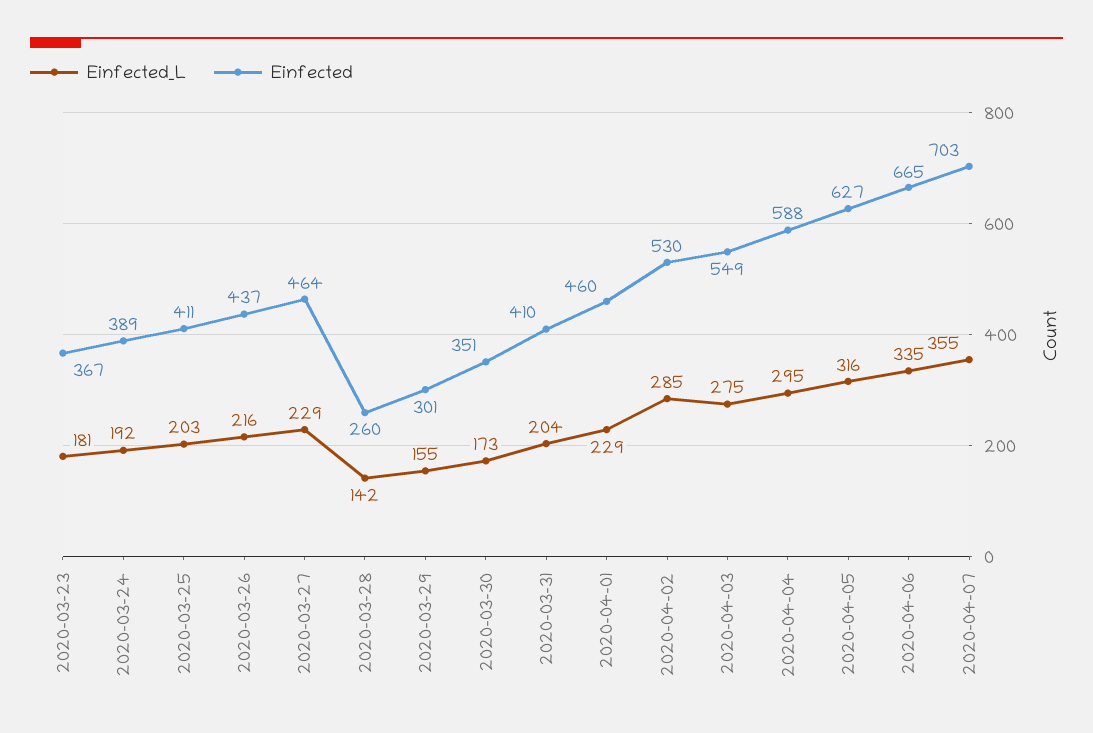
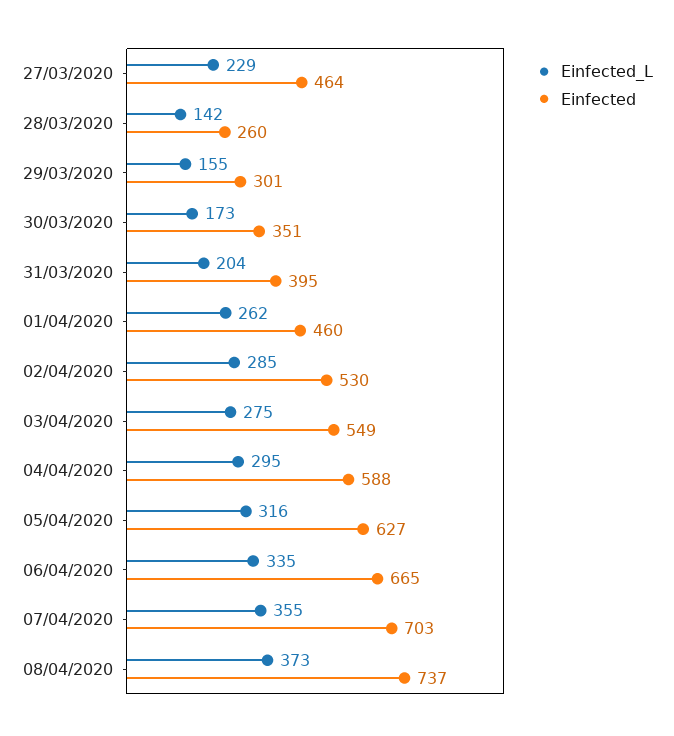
Einfected_L, 2020-03-23: 181 -> none
Einfected, 2020-03-23: 367 -> none
Einfected_L, 2020-03-24: 192 -> none
Einfected, 2020-03-24: 389 -> none
Einfected_L, 2020-03-25: 203 -> none
Einfected, 2020-03-25: 411 -> none
Einfected_L, 2020-03-26: 216 -> none
Einfected, 2020-03-26: 437 -> none
Einfected, 2020-03-31: 410 -> 395
Einfected_L, 2020-04-01: 229 -> 262
Einfected_L, 08/04/2020: none -> 373
Einfected, 08/04/2020: none -> 737

